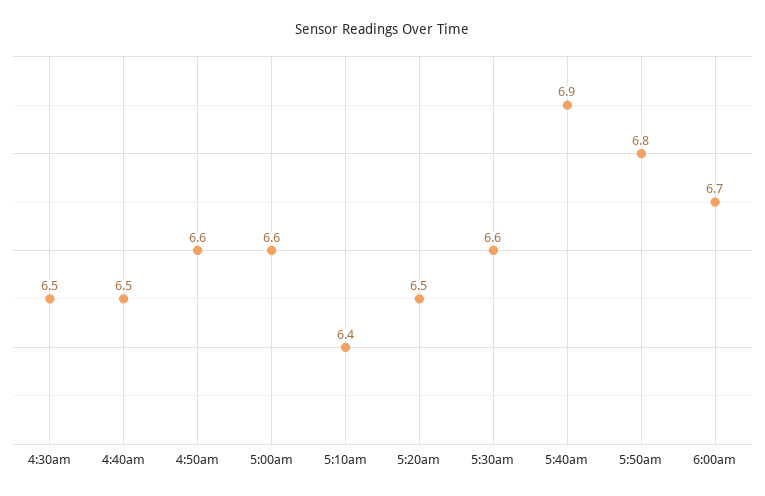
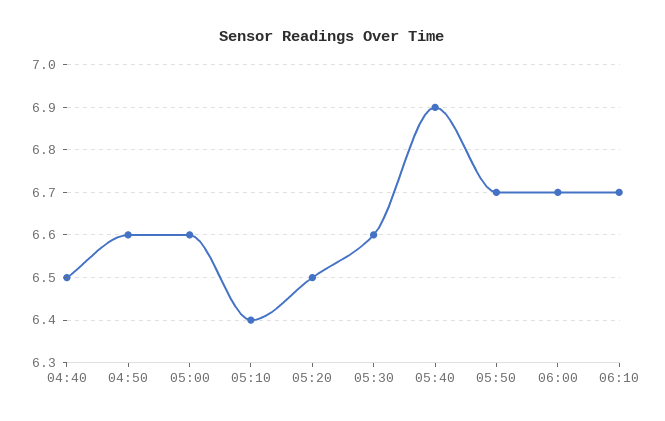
4:30am: 6.5 -> none
5:50am: 6.8 -> 6.7
06:10: none -> 6.7

